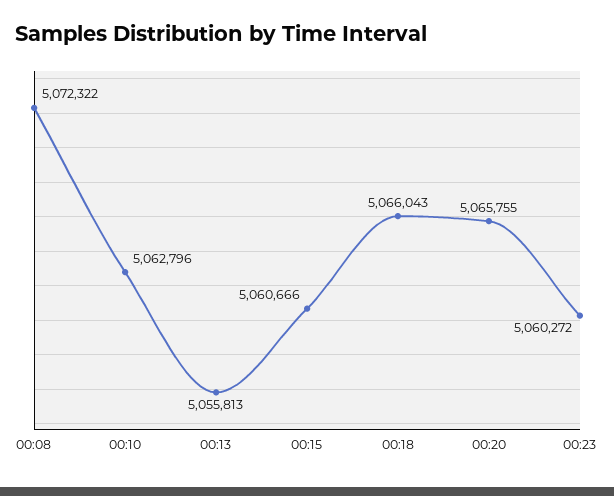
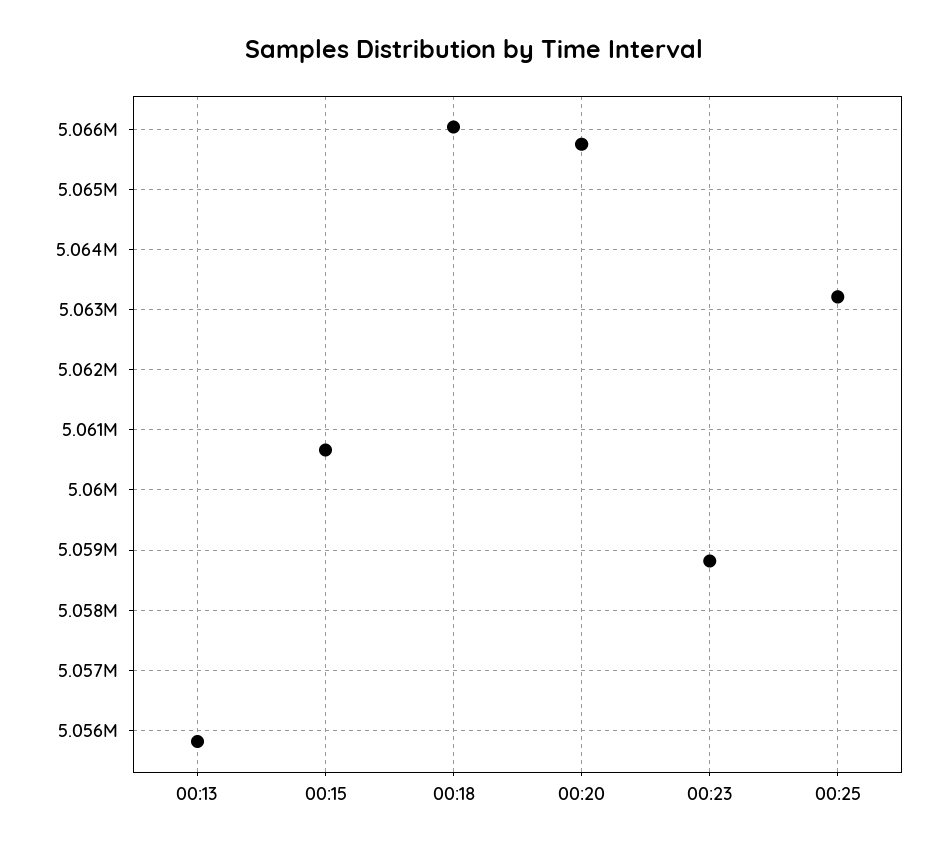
00:08: 5072322 -> none
00:10: 5062796 -> none
00:23: 5060272 -> 5058800
00:25: none -> 5063200

